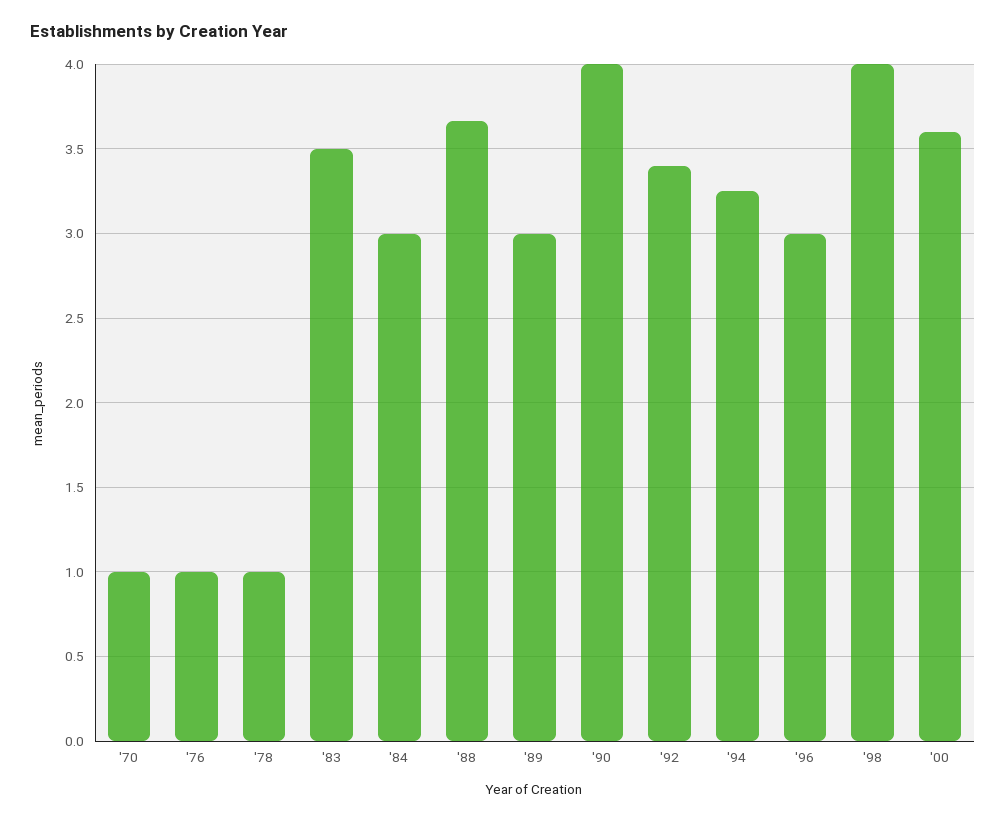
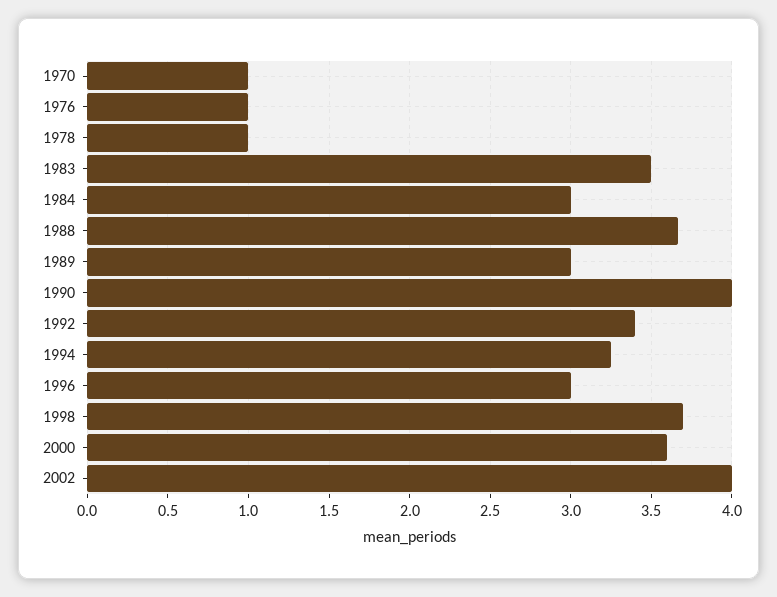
'98: 4 -> 3.7
2002: none -> 4

